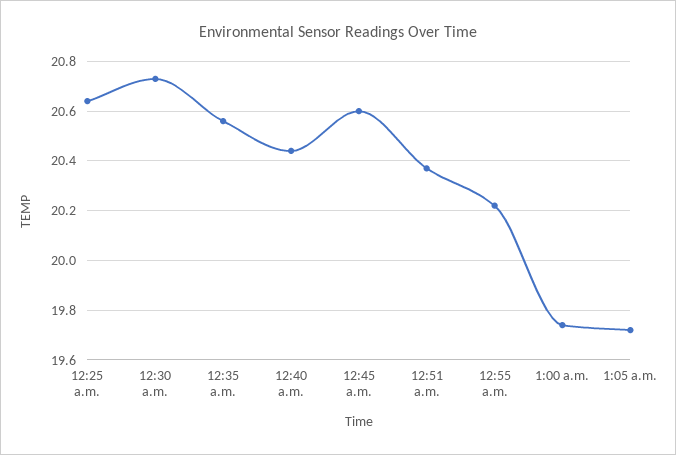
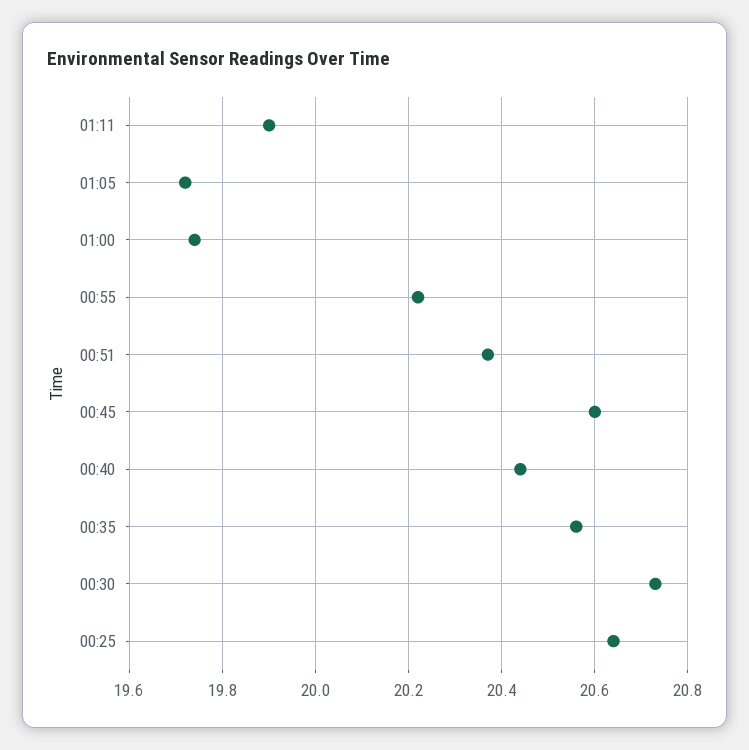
01:11: none -> 19.9

